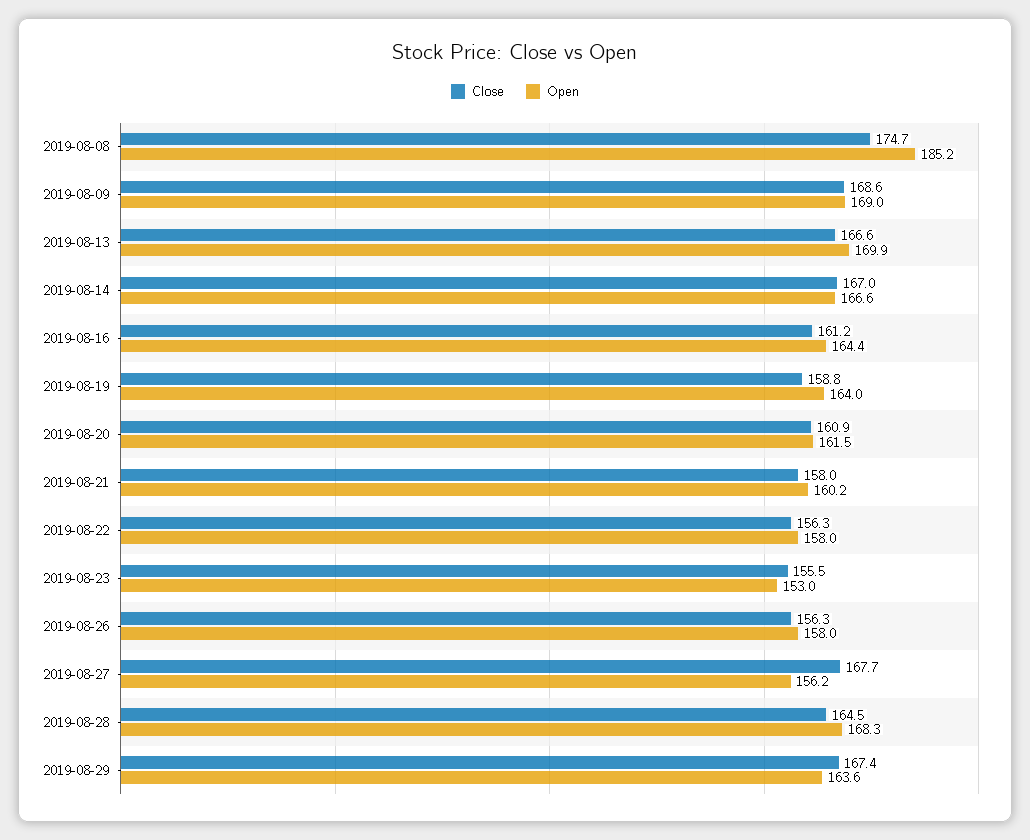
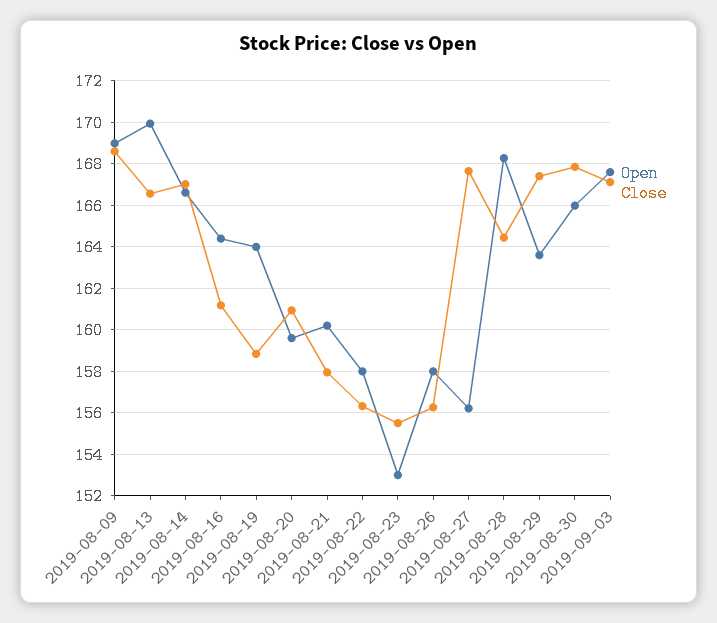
Close, 2019-08-08: 174.7 -> none
Open, 2019-08-08: 185.2 -> none
Open, 2019-08-20: 161.5 -> 159.5
Open, 2019-08-30: none -> 166
Close, 2019-08-30: none -> 168
Open, 2019-09-03: none -> 167.5
Close, 2019-09-03: none -> 167

